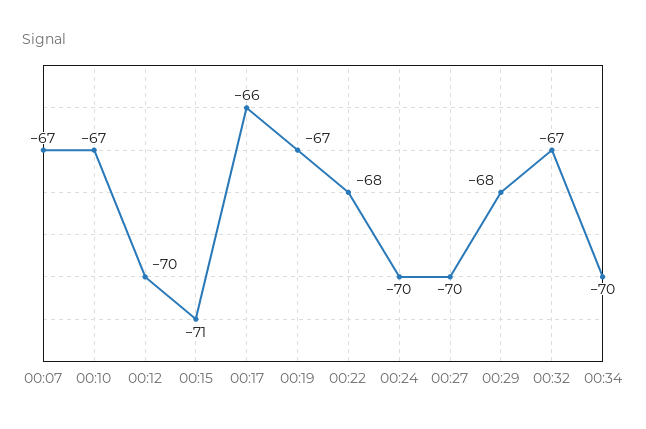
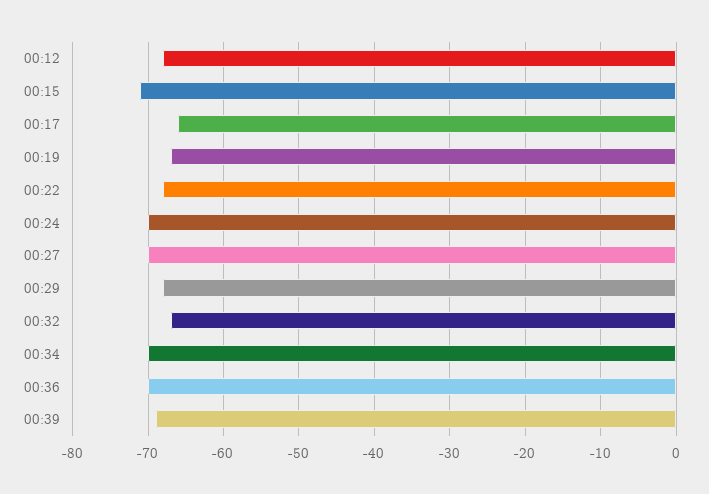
00:07: -67 -> none
00:10: -67 -> none
00:12: -70 -> -68
00:36: none -> -70
00:39: none -> -69

